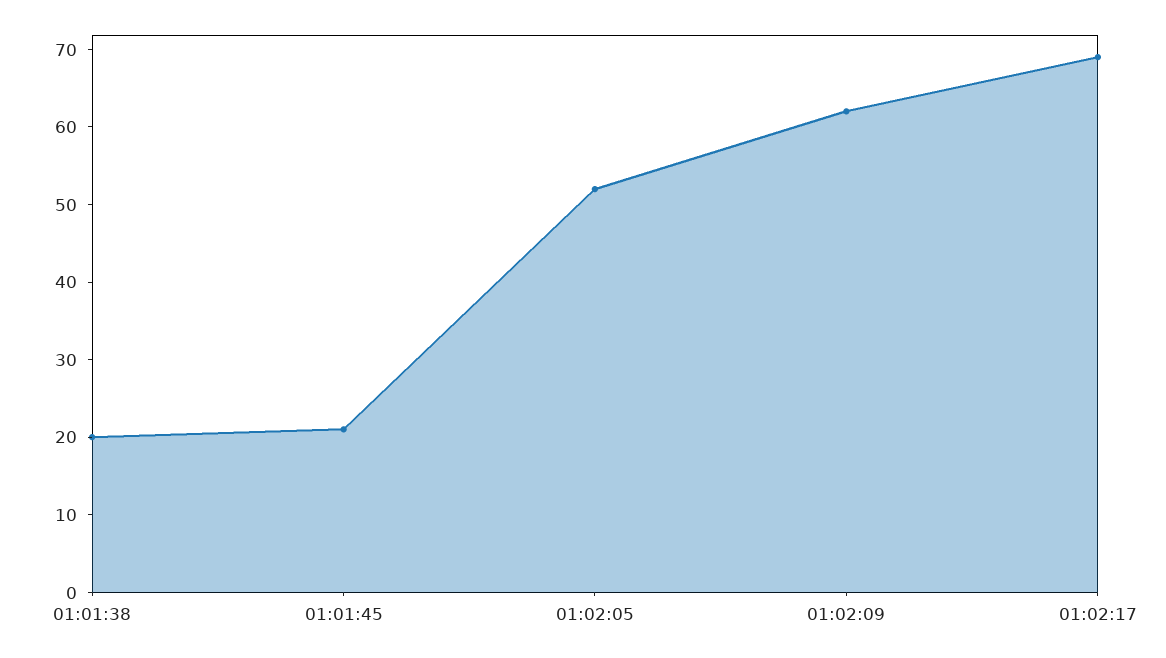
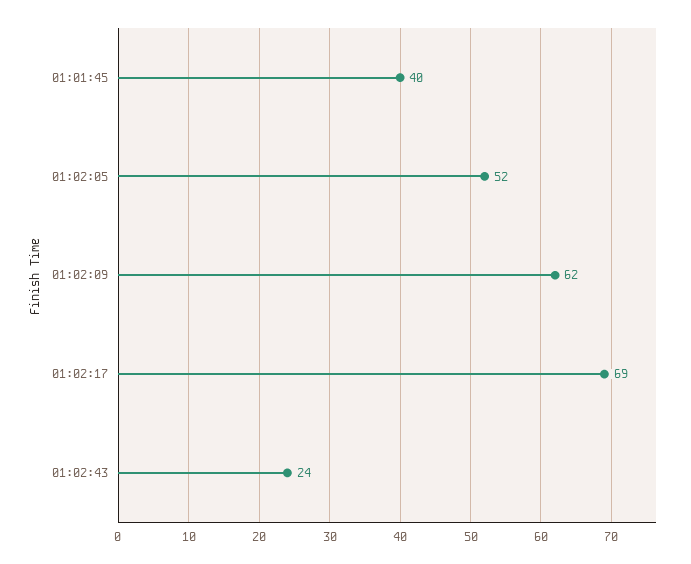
01:01:38: 20 -> none
01:01:45: 20 -> 40
01:02:43: none -> 24

